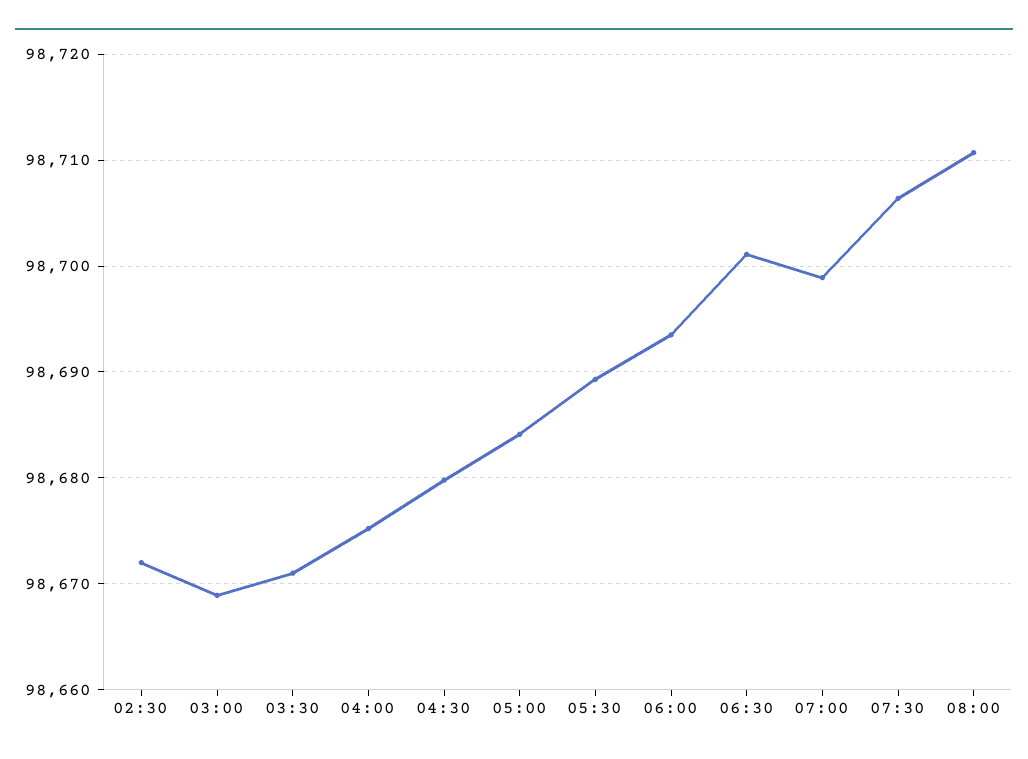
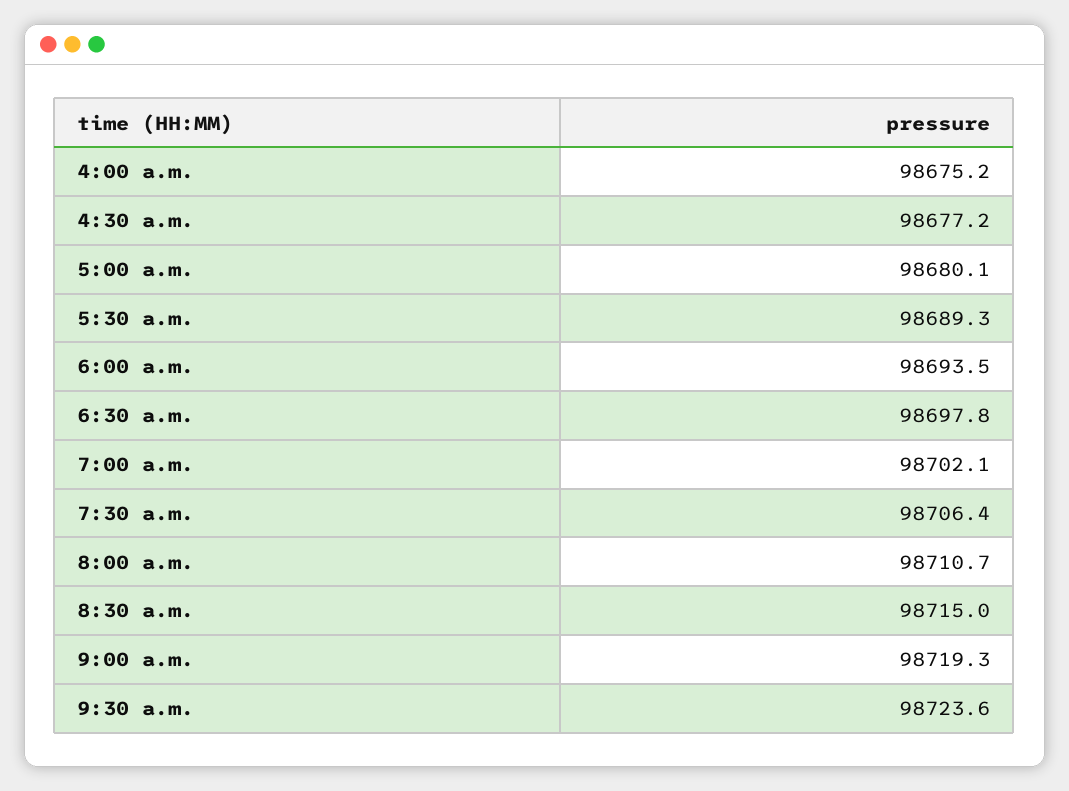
02:30: 98672 -> none
03:00: 98669 -> none
03:30: 98671 -> none
04:30: 98680 -> 98677.2
05:00: 98684 -> 98680.1
06:30: 98701 -> 98697.8
07:00: 98699 -> 98702.1
8:30 a.m.: none -> 98715
9:00 a.m.: none -> 98719.3
9:30 a.m.: none -> 98723.6

